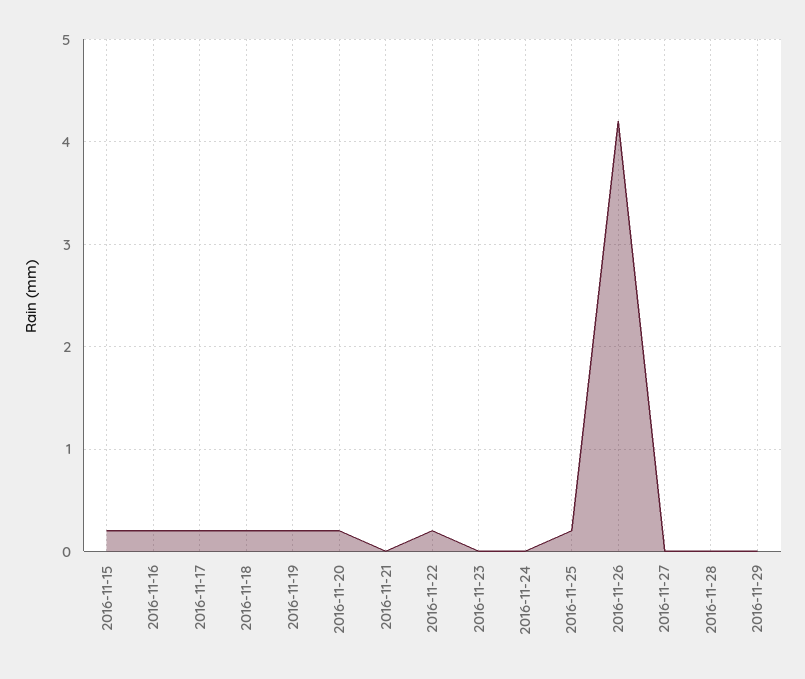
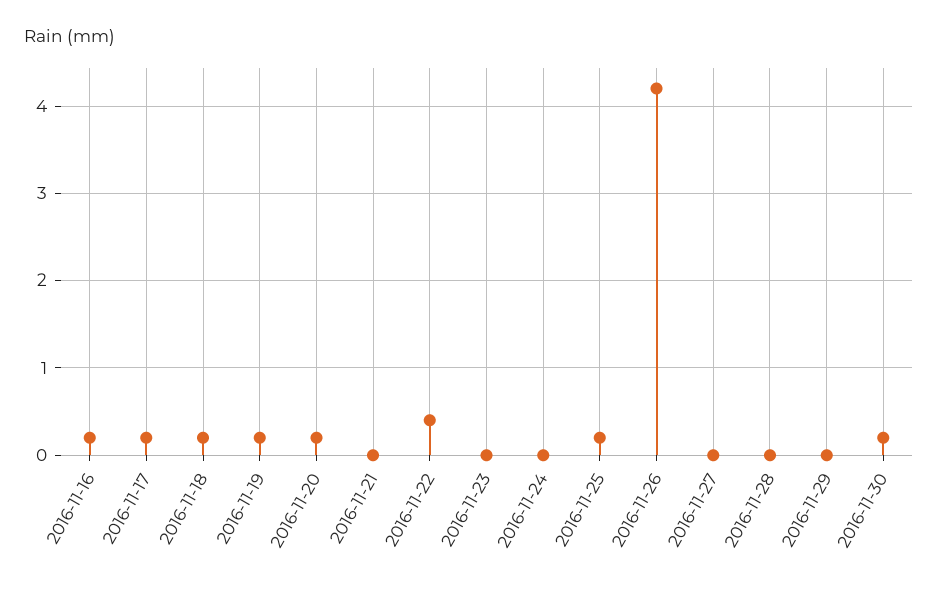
2016-11-15: 0.2 -> none
2016-11-22: 0.2 -> 0.4
2016-11-30: none -> 0.2

